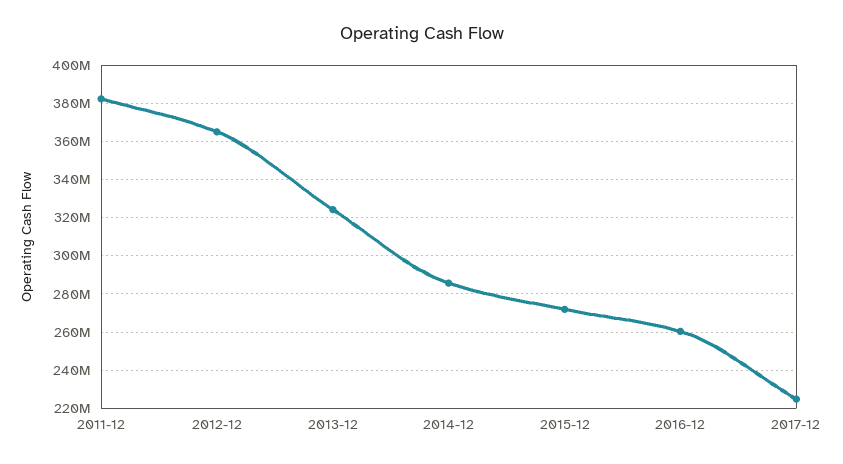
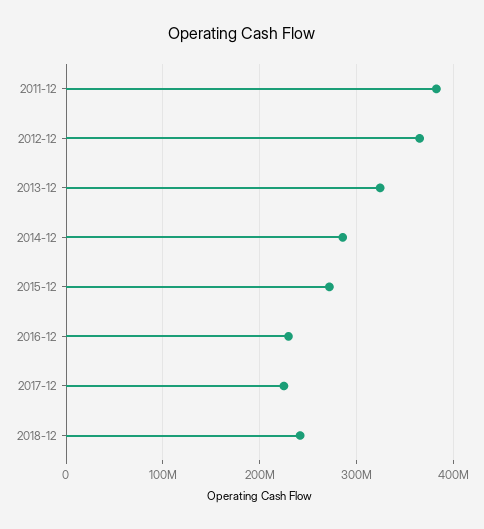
2016-12: 260000000 -> 230000000
2018-12: none -> 240000000

